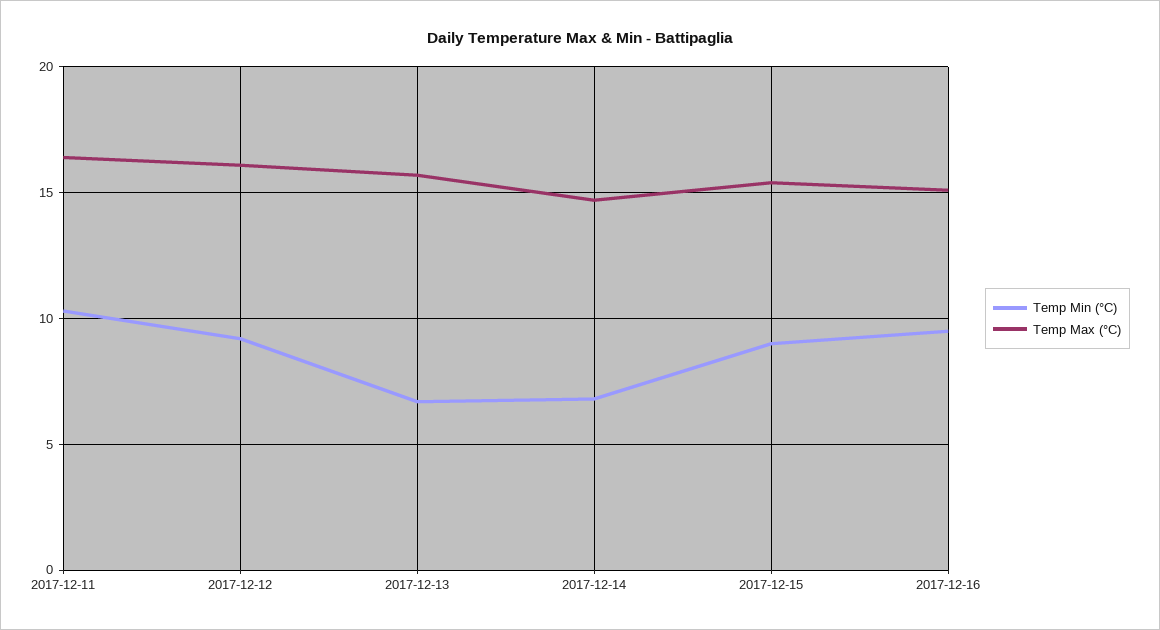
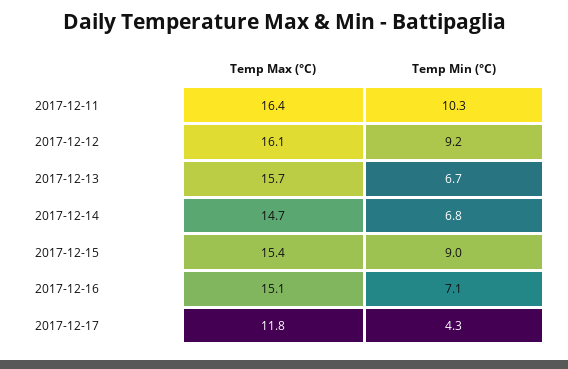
Temp Min (°C), 2017-12-16: 9.5 -> 7.1
Temp Max (°C), 2017-12-17: none -> 11.8
Temp Min (°C), 2017-12-17: none -> 4.3

